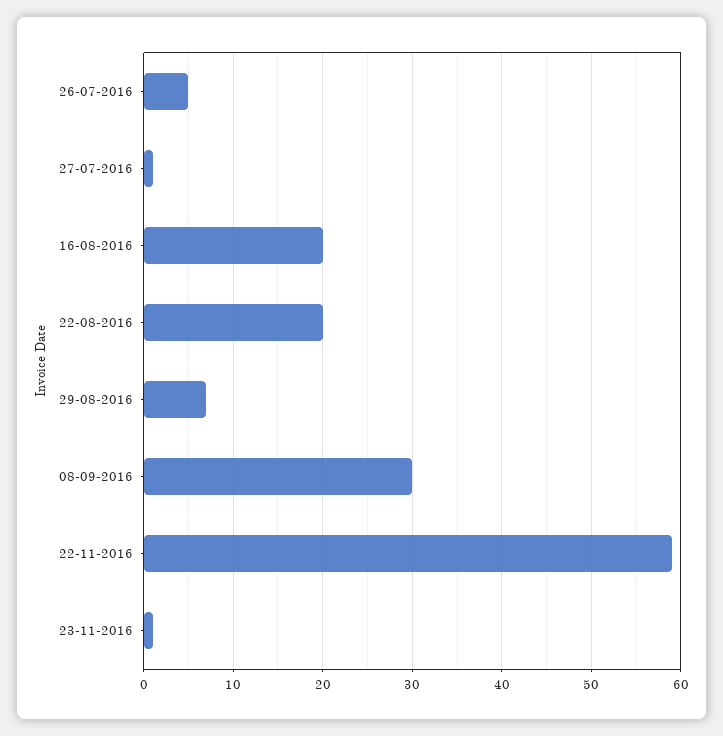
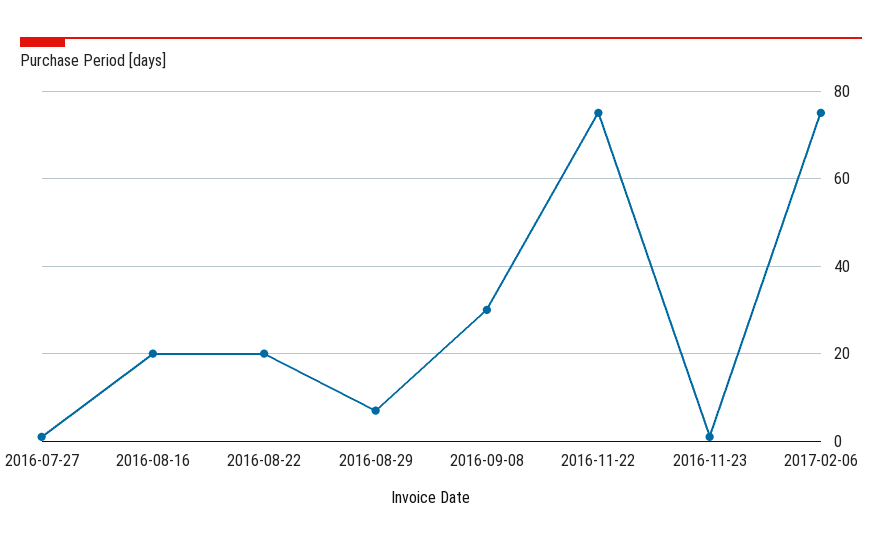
26-07-2016: 5 -> none
22-11-2016: 59 -> 75
2017-02-06: none -> 75

